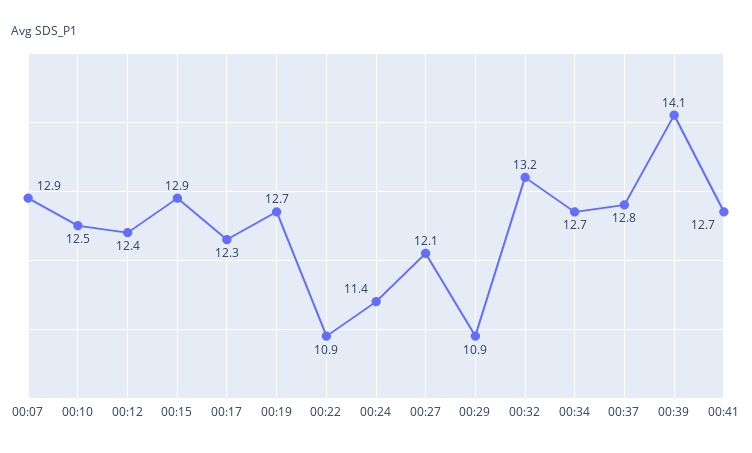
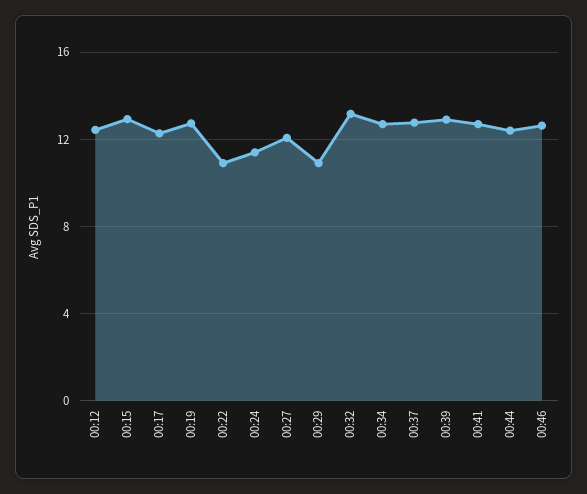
00:07: 12.9 -> none
00:10: 12.5 -> none
00:39: 14.1 -> 13
00:44: none -> 12.5
00:46: none -> 12.5

